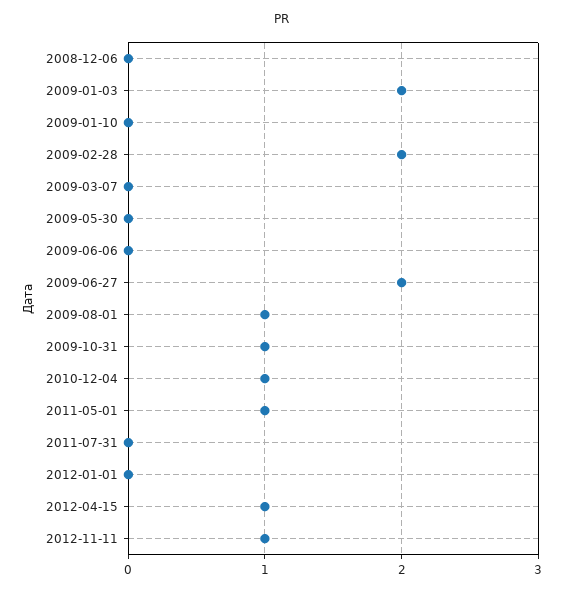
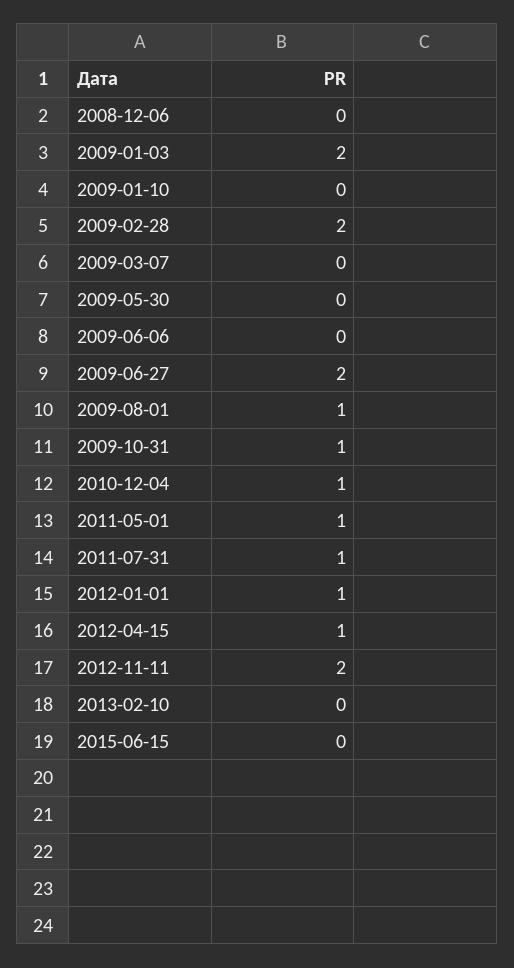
2011-07-31: 0 -> 1
2012-01-01: 0 -> 1
2012-11-11: 1 -> 2
2013-02-10: none -> 0
2015-06-15: none -> 0

